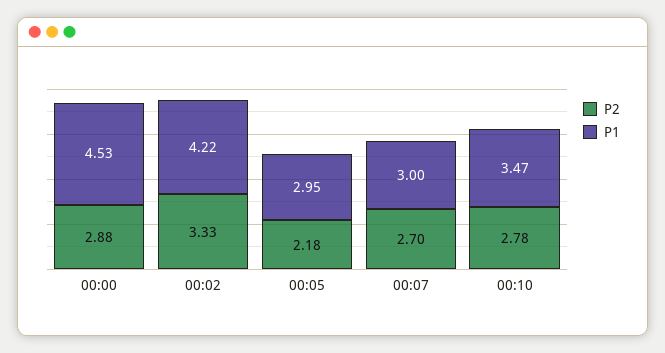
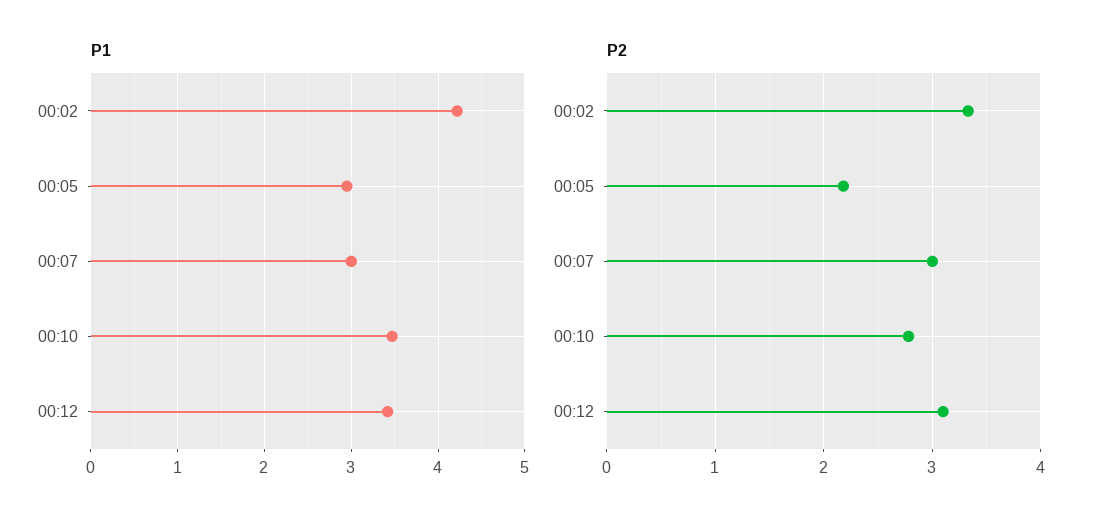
P2, 00:00: 2.88 -> none
P1, 00:00: 4.53 -> none
P2, 00:07: 2.7 -> 3
P1, 00:12: none -> 3.4
P2, 00:12: none -> 3.1

